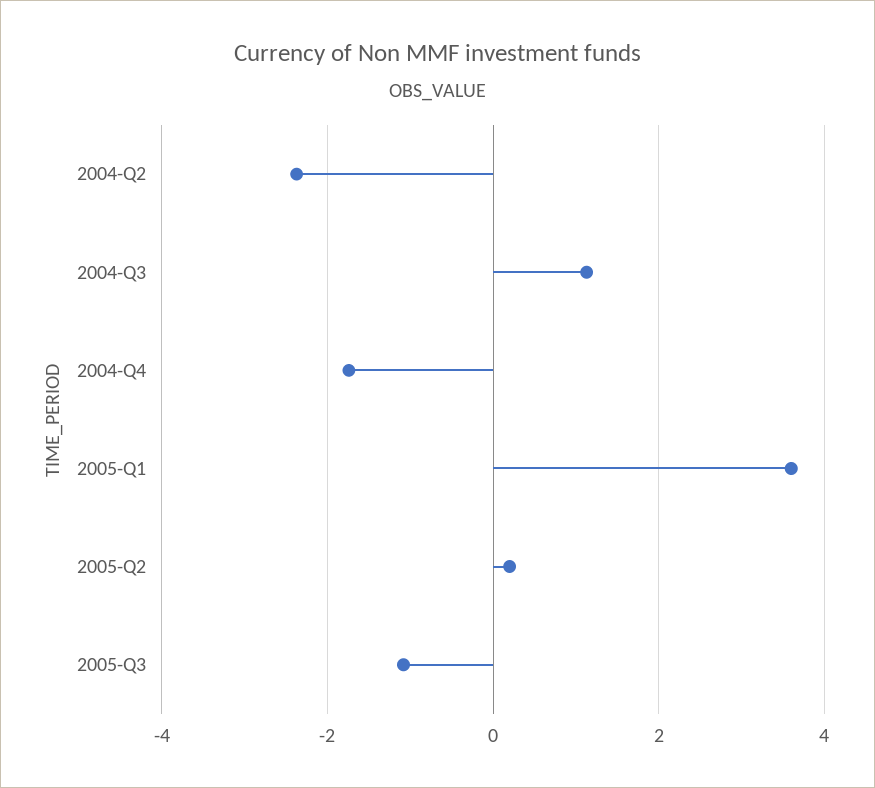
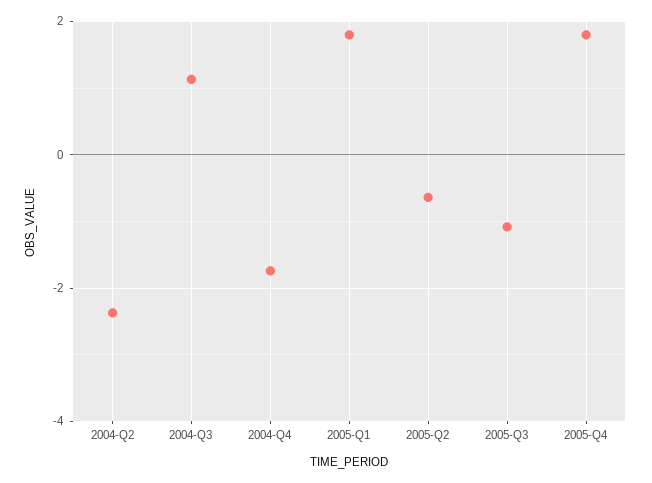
2005-Q1: 3.6 -> 1.8
2005-Q2: 0.2 -> -0.6
2005-Q4: none -> 1.8

